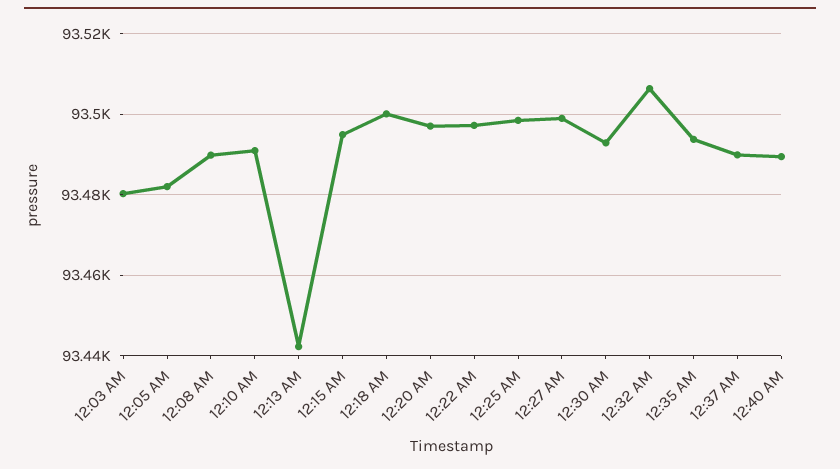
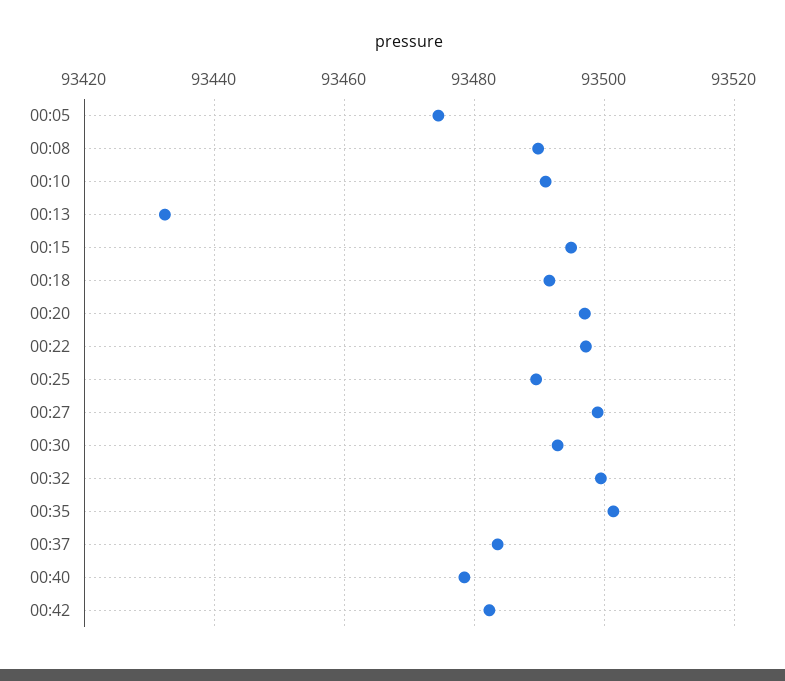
12:03 AM: 93480 -> none
12:05 AM: 93482 -> 93474
12:13 AM: 93442 -> 93432
12:18 AM: 93500 -> 93492
12:25 AM: 93498 -> 93490
12:32 AM: 93506 -> 93500
12:35 AM: 93494 -> 93502
12:37 AM: 93490 -> 93484
12:40 AM: 93490 -> 93478
00:42: none -> 93482

